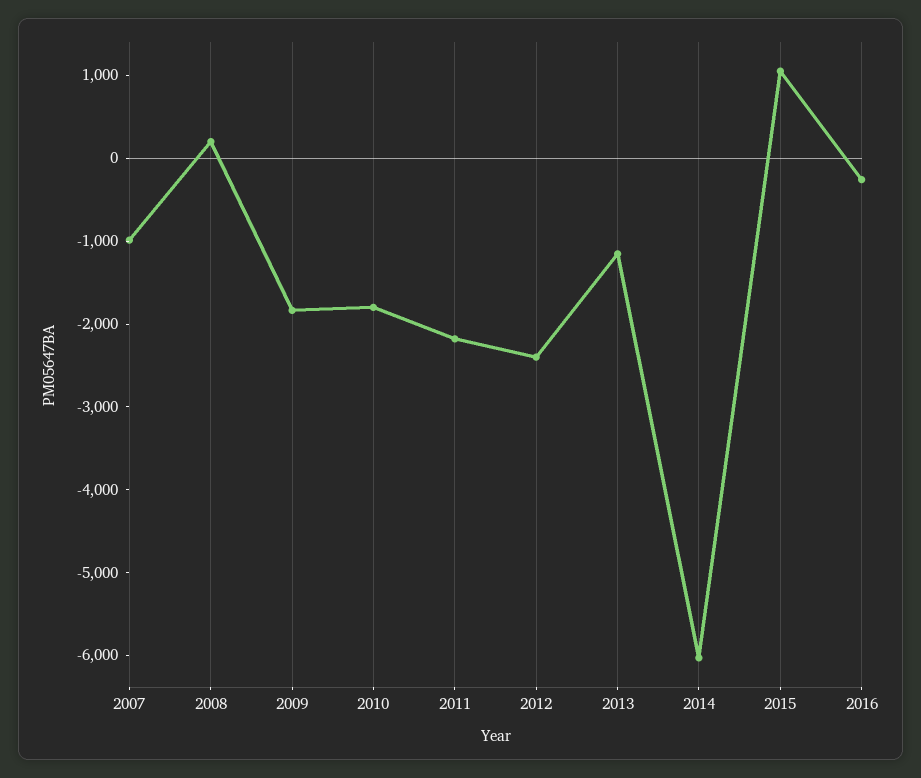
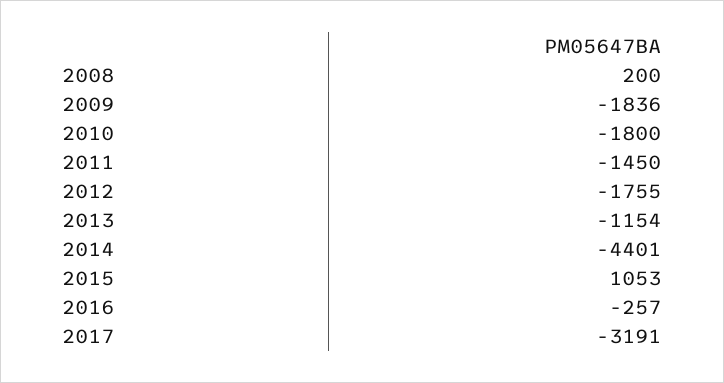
2007: -1000 -> none
2011: -2200 -> -1450
2012: -2400 -> -1755
2014: -6000 -> -4401
2017: none -> -3191

